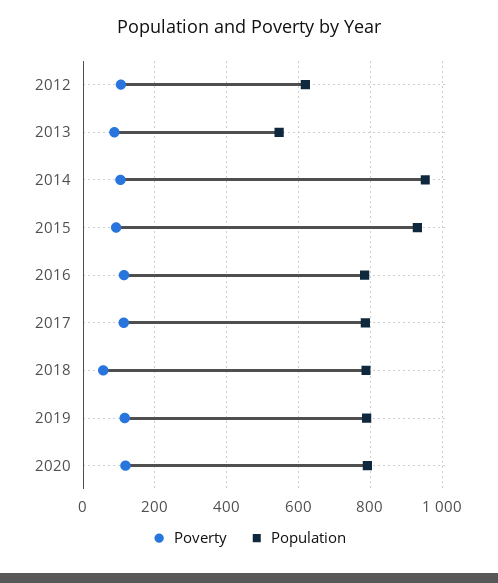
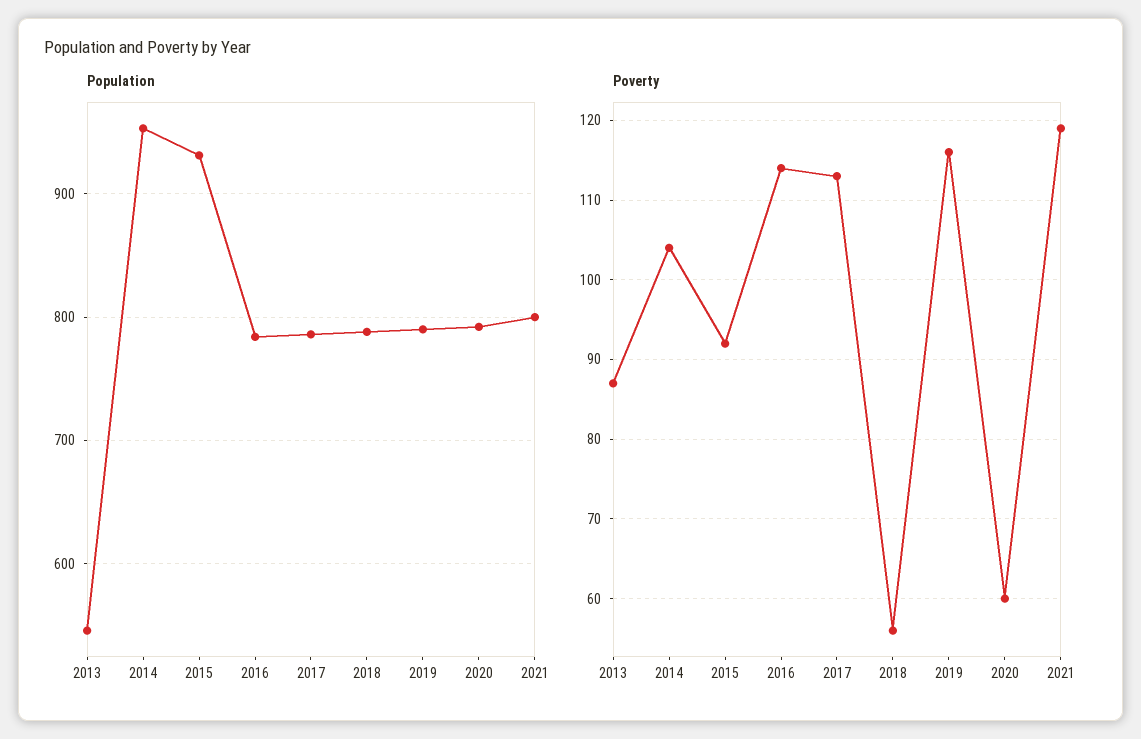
Poverty, 2012: 100 -> none
Population, 2012: 620 -> none
Poverty, 2020: 120 -> 60
Population, 2021: none -> 800
Poverty, 2021: none -> 119

